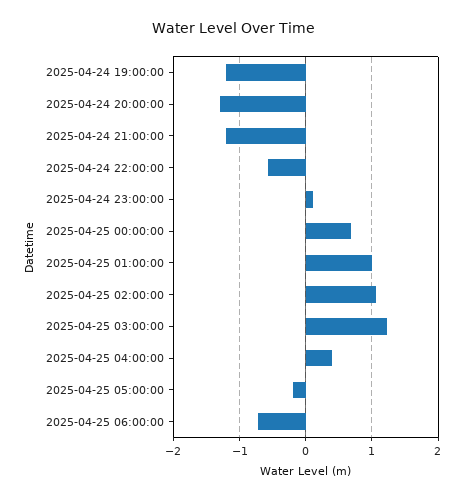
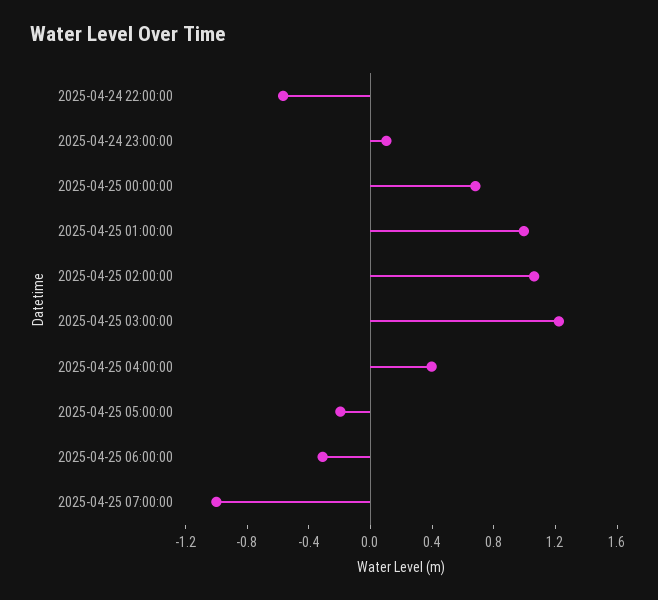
2025-04-24 19:00:00: -1.2 -> none
2025-04-24 20:00:00: -1.3 -> none
2025-04-24 21:00:00: -1.2 -> none
2025-04-25 06:00:00: -0.7 -> -0.3
2025-04-25 07:00:00: none -> -1

